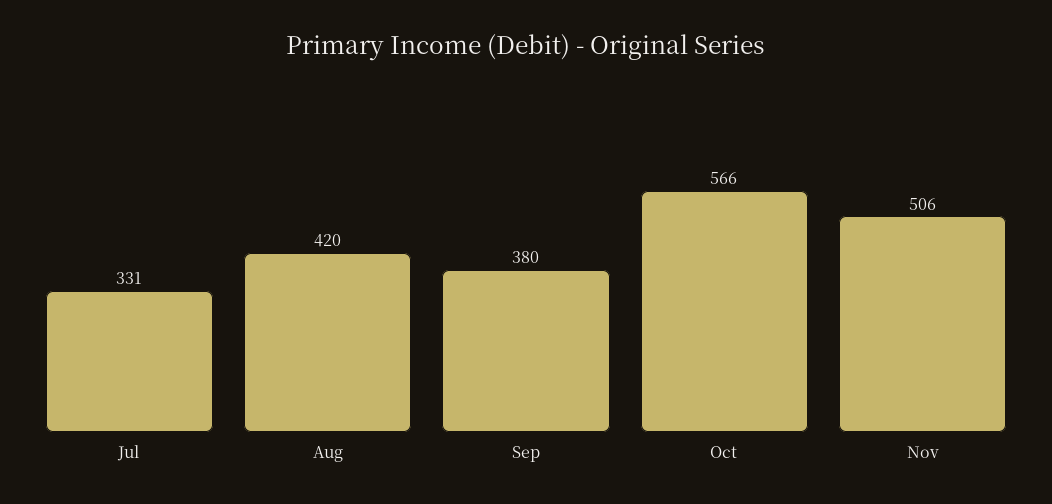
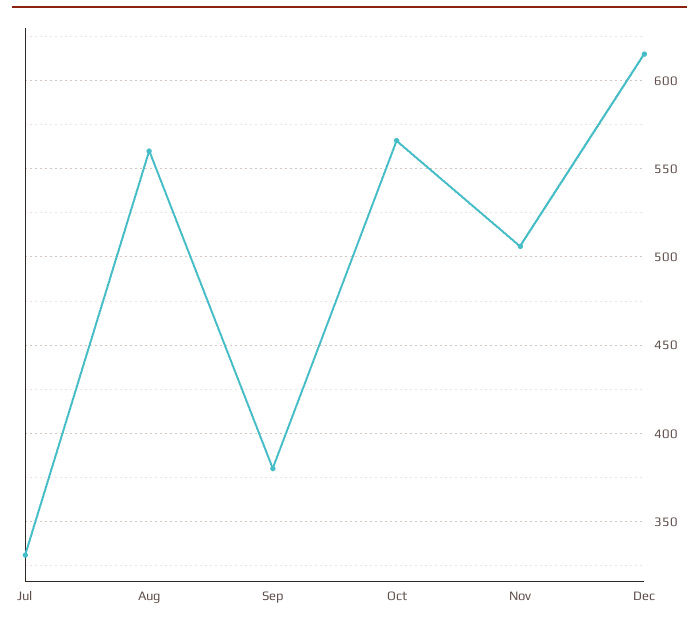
Aug: 420 -> 560
Dec: none -> 615

